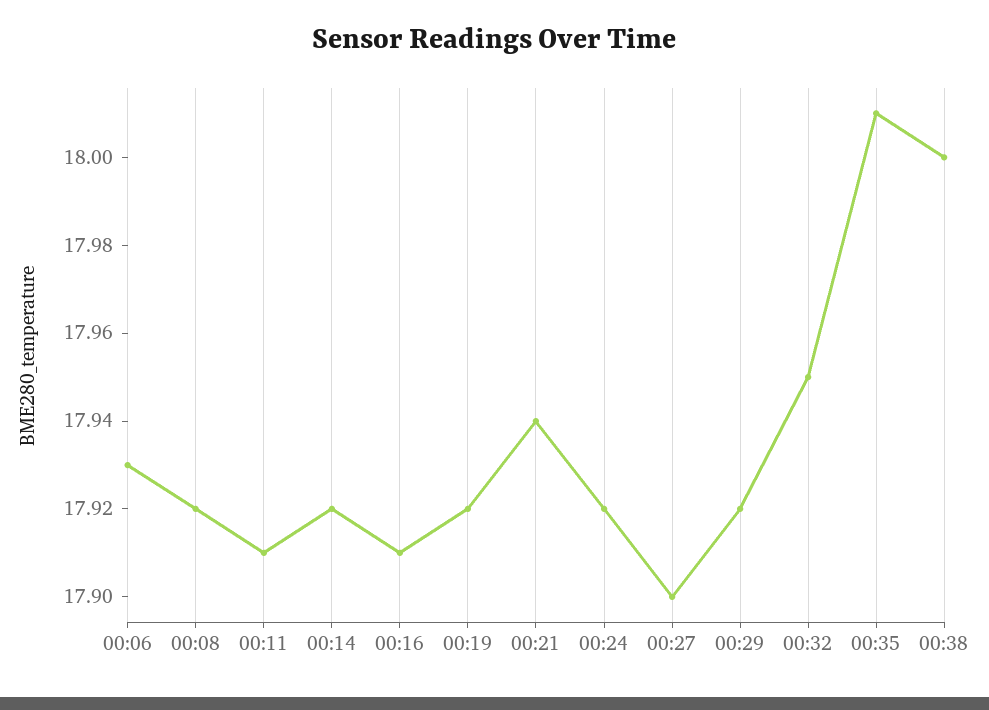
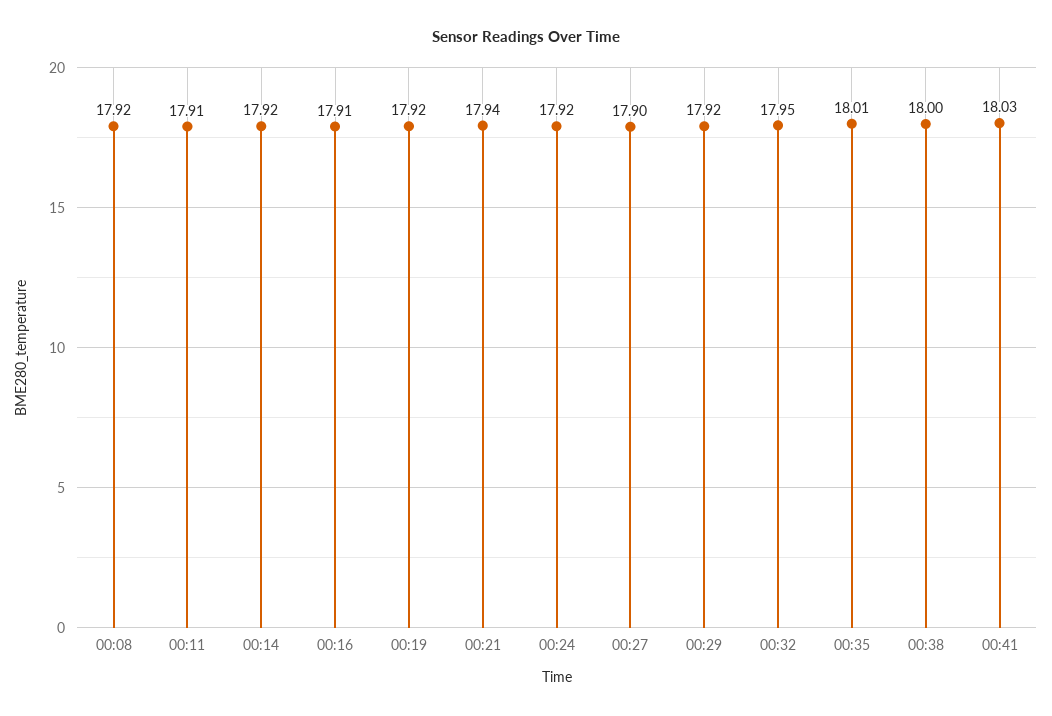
00:06: 17.93 -> none
00:41: none -> 18.03

